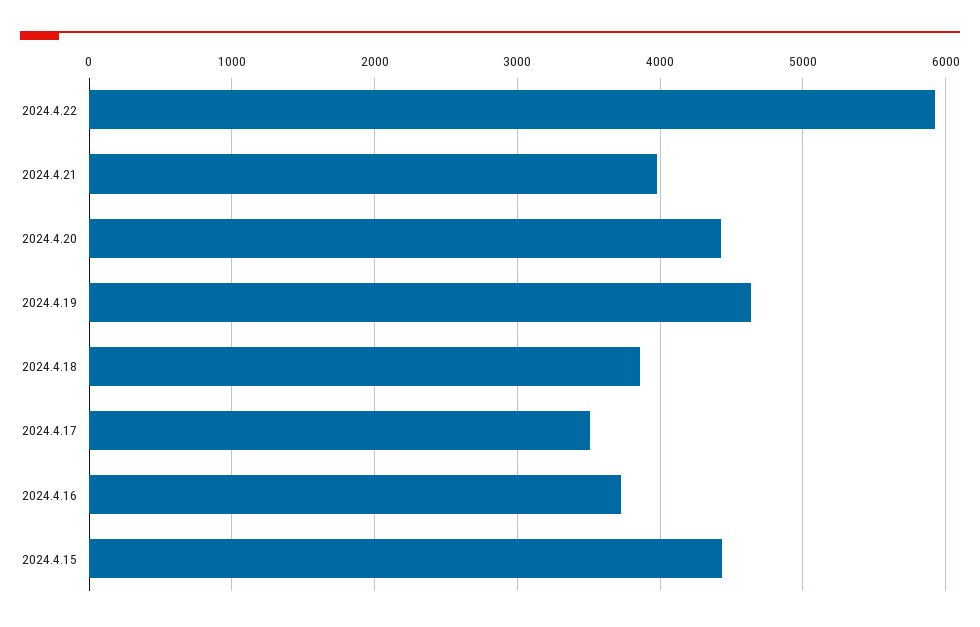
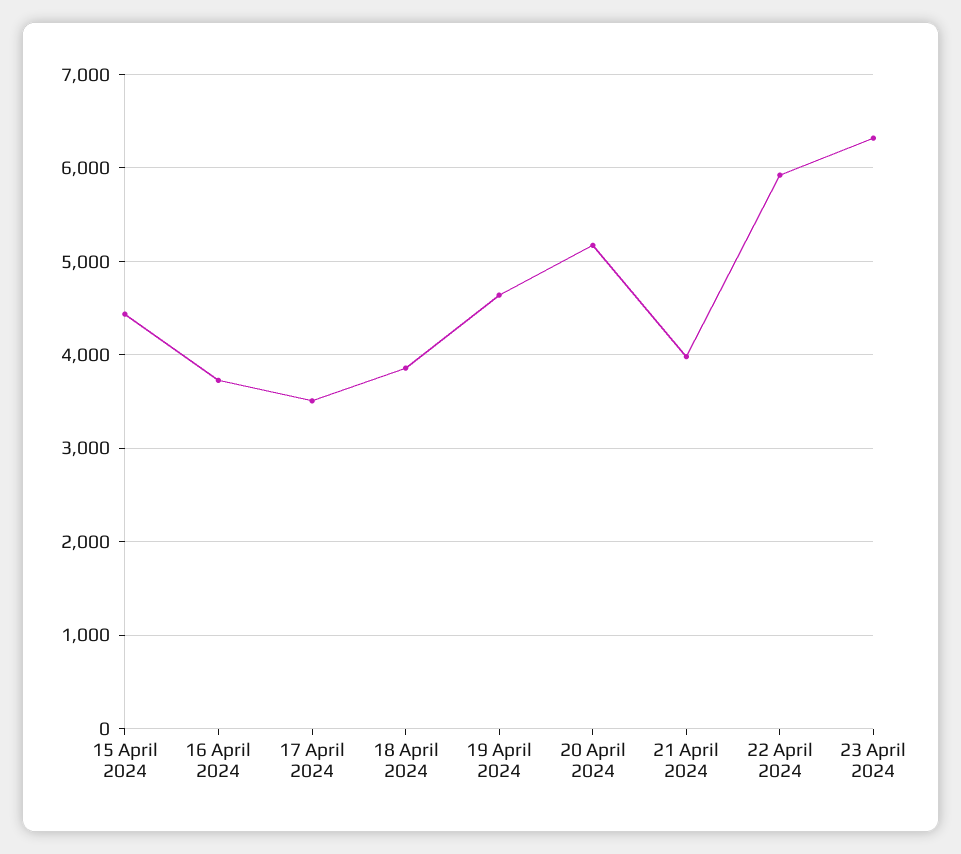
2024.4.20: 4400 -> 5200
23 April 2024: none -> 6300

